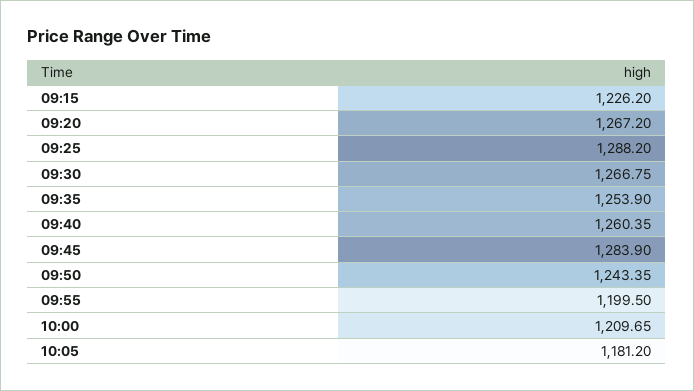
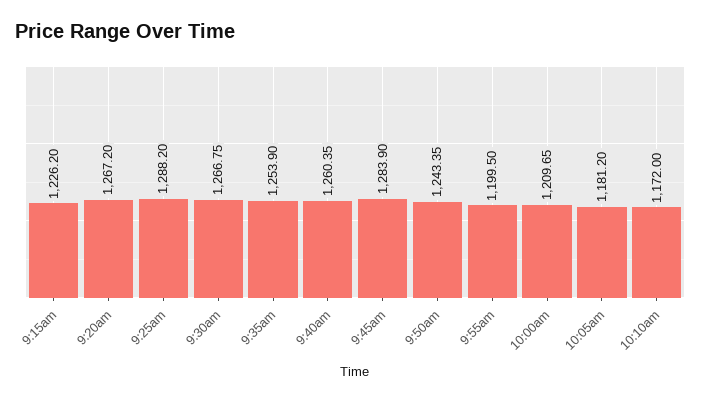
10:10am: none -> 1172

